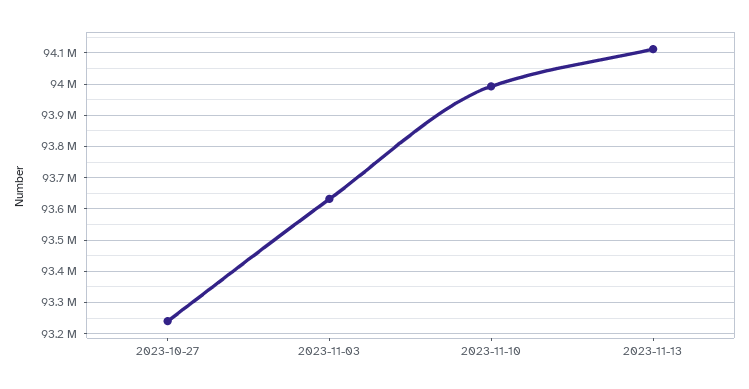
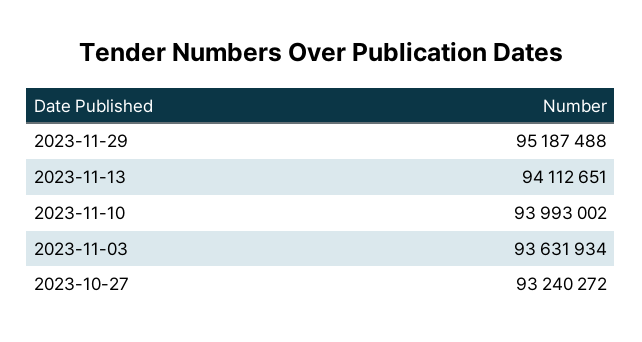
2023-11-29: none -> 95187488

